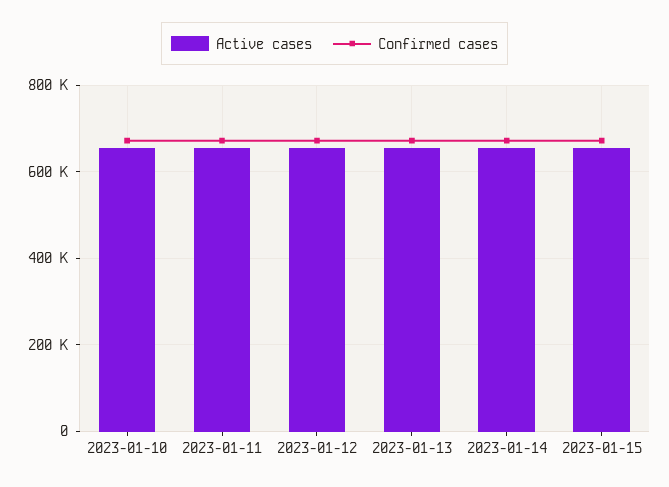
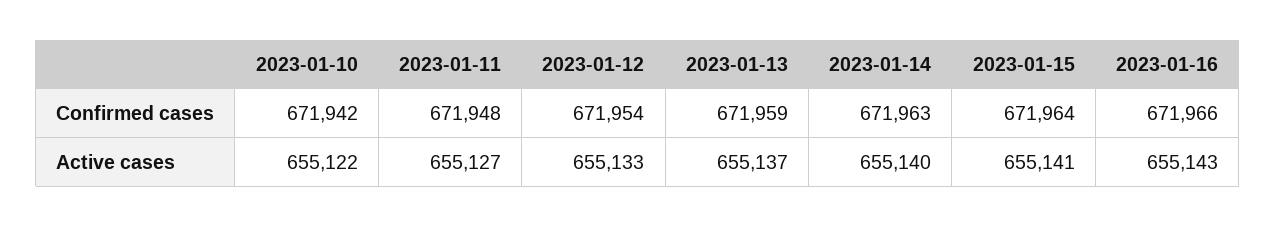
Confirmed cases, 2023-01-16: none -> 671966
Active cases, 2023-01-16: none -> 655143

